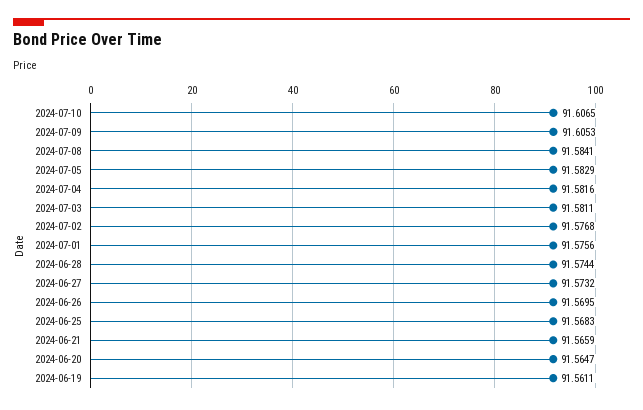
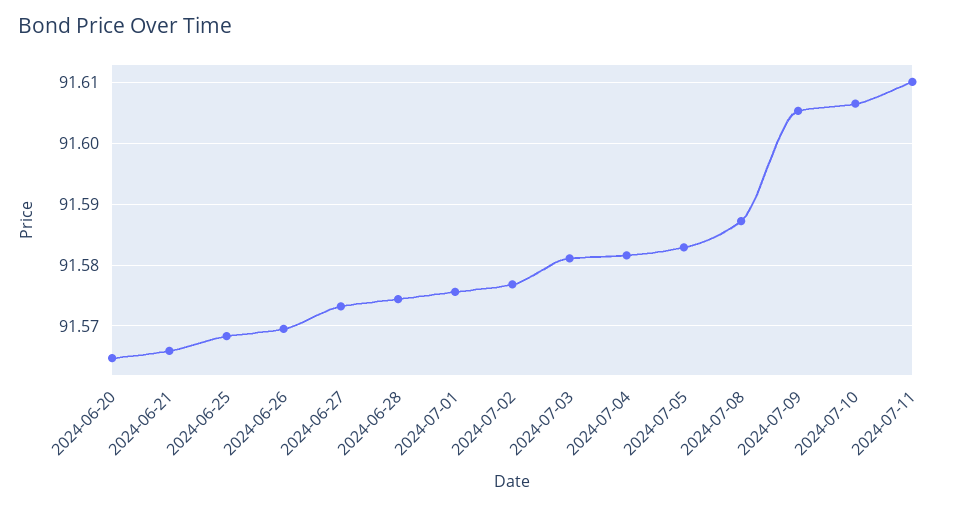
2024-07-08: 91.5841 -> 91.587
2024-06-19: 91.5611 -> none
2024-07-11: none -> 91.61

